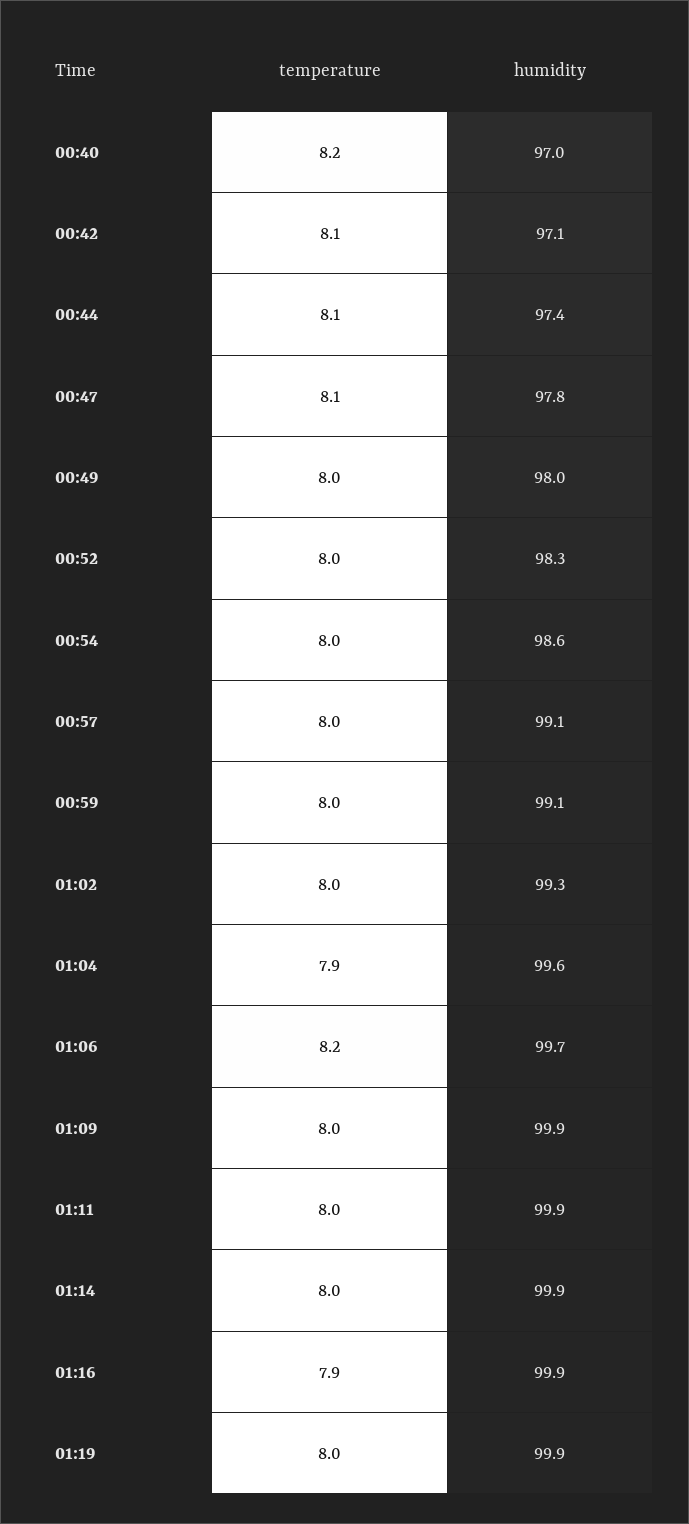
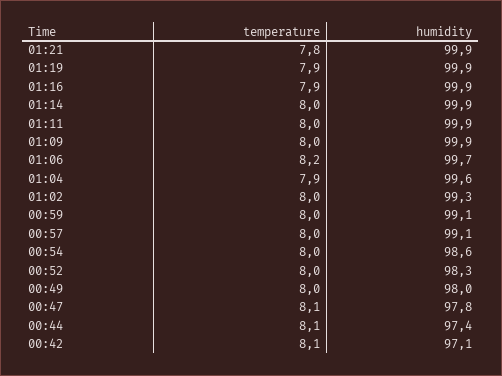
temperature, 00:40: 8.2 -> none
humidity, 00:40: 97 -> none
temperature, 01:19: 8 -> 7.9
temperature, 01:21: none -> 7.8
humidity, 01:21: none -> 99.9

